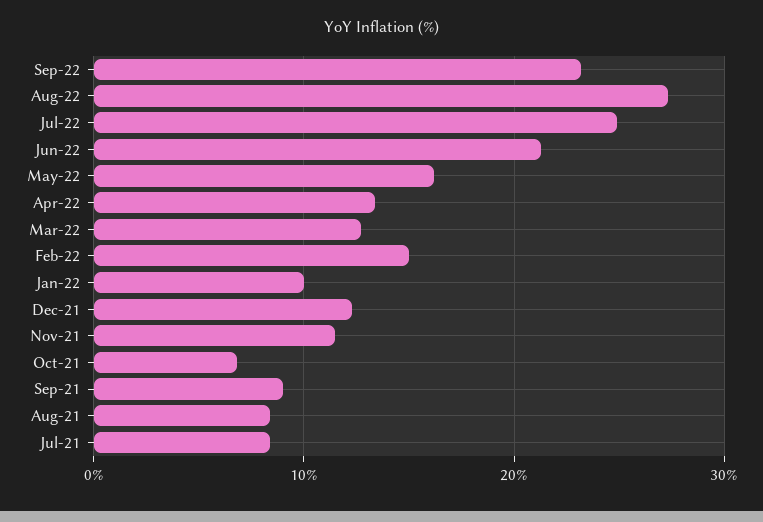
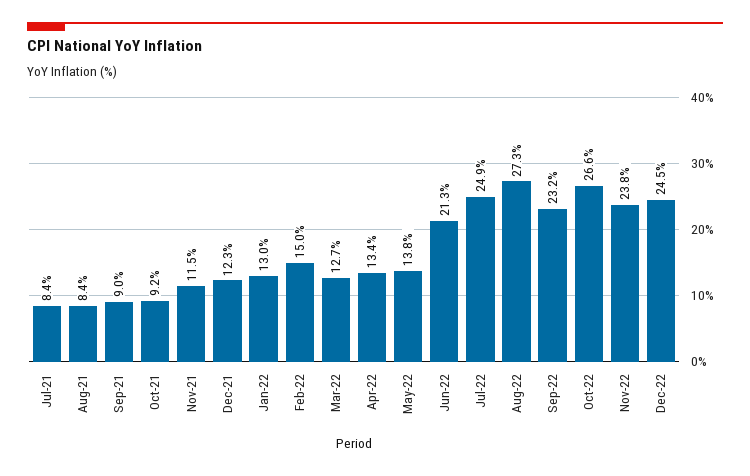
May-22: 16 -> 13.8
Jan-22: 10 -> 13
Oct-21: 7 -> 9.2
Oct-22: none -> 26.6
Nov-22: none -> 23.8
Dec-22: none -> 24.5

